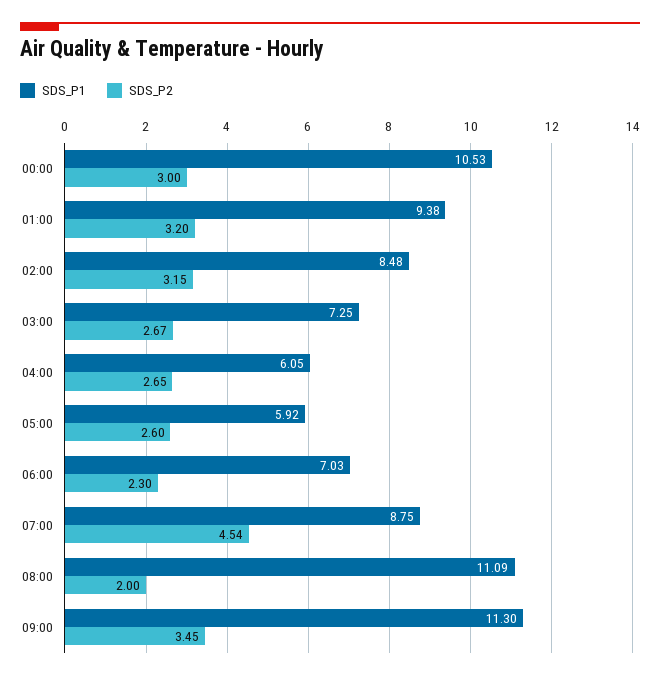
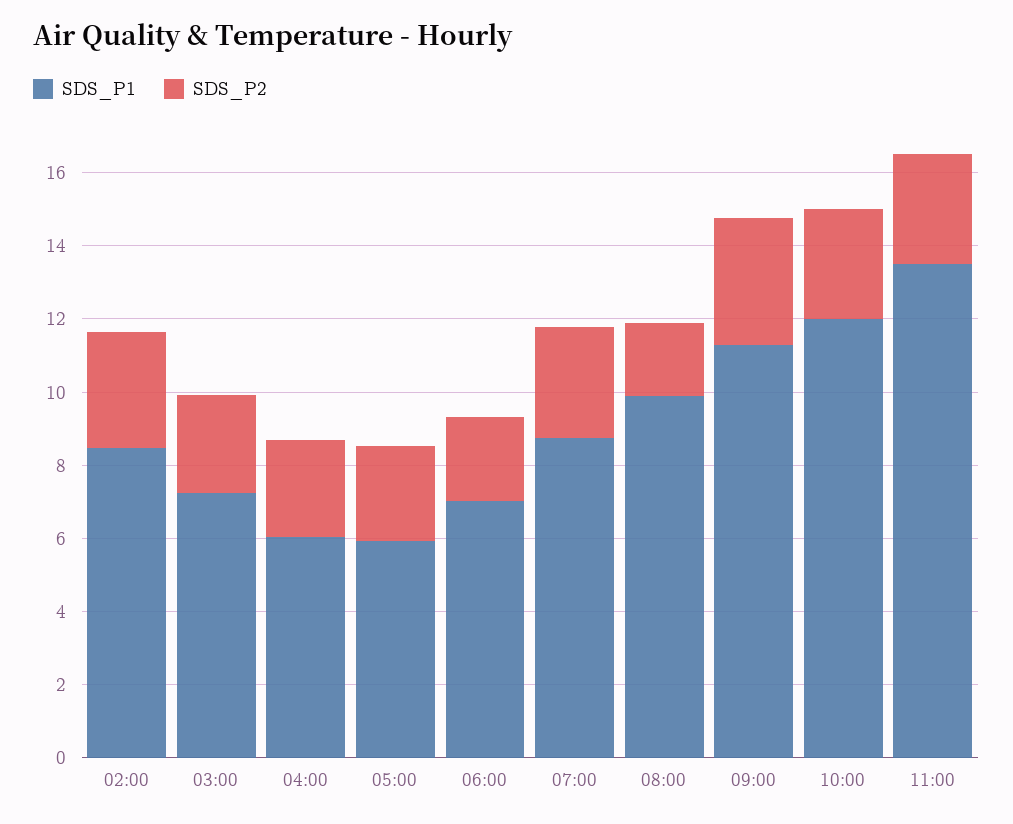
SDS_P1, 00:00: 10.53 -> none
SDS_P2, 00:00: 3 -> none
SDS_P1, 01:00: 9.38 -> none
SDS_P2, 01:00: 3.2 -> none
SDS_P2, 07:00: 4.54 -> 3
SDS_P1, 08:00: 11.09 -> 10
SDS_P1, 10:00: none -> 12
SDS_P2, 10:00: none -> 3
SDS_P1, 11:00: none -> 13.5
SDS_P2, 11:00: none -> 3

